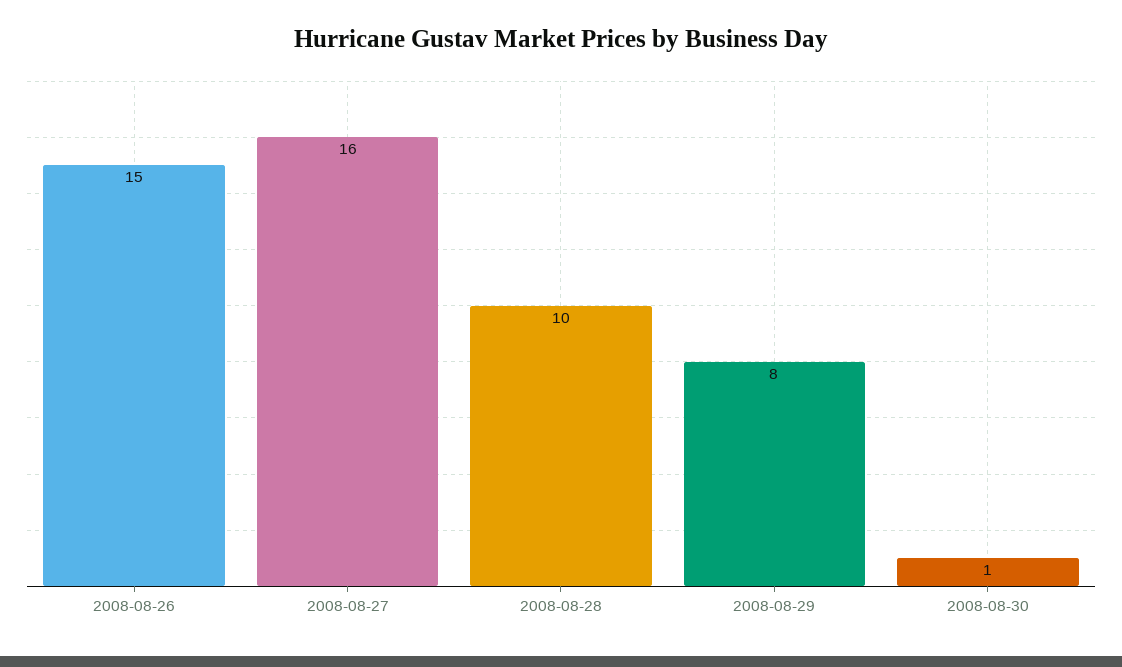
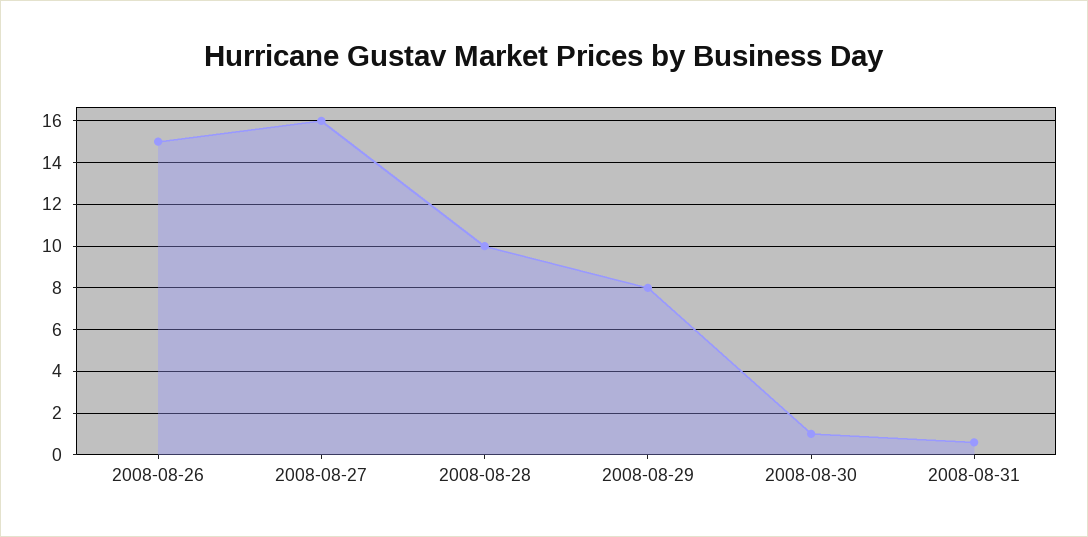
2008-08-31: none -> 0.5

